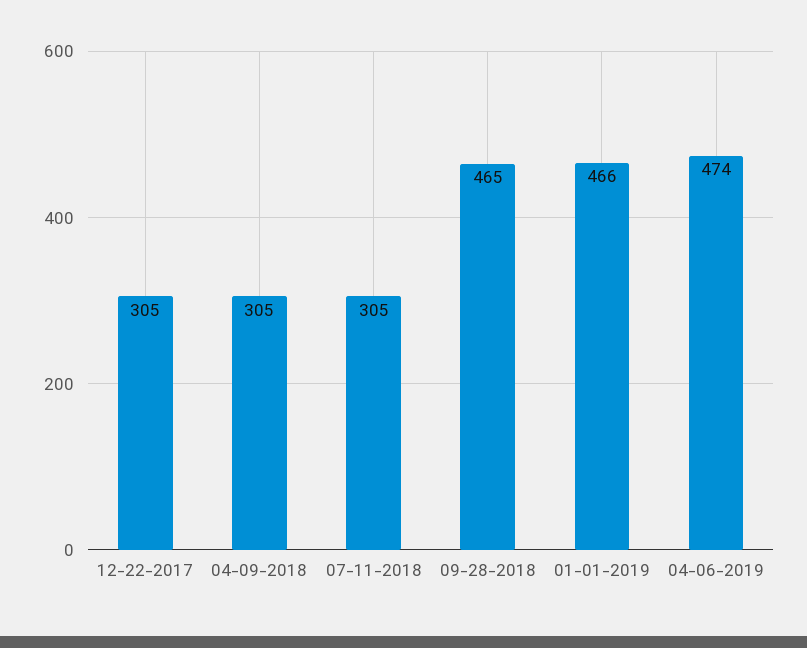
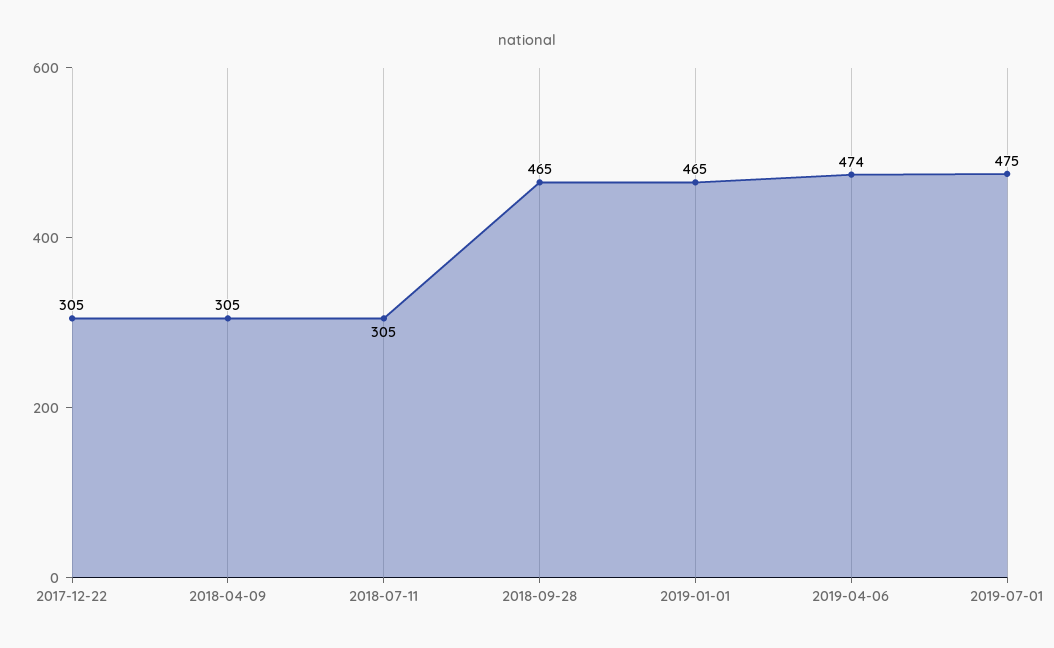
01-01-2019: 466 -> 465
2019-07-01: none -> 475

